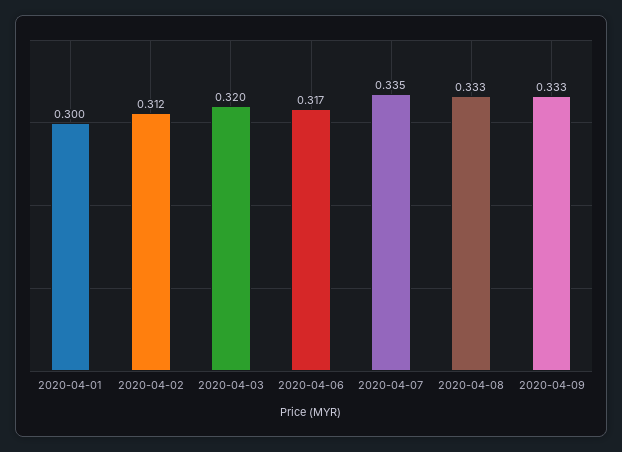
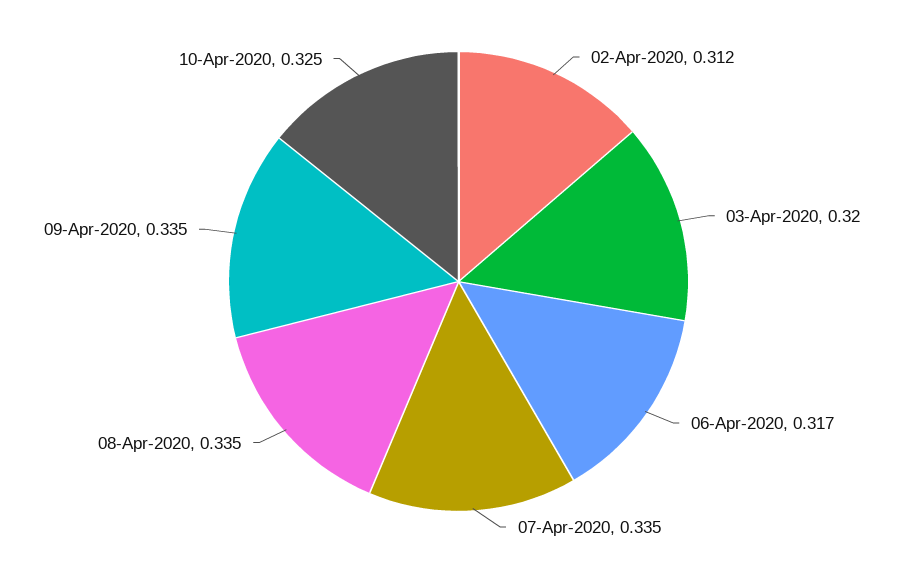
2020-04-01: 0.3 -> none
2020-04-08: 0.333 -> 0.335
2020-04-09: 0.333 -> 0.335
10-Apr-2020: none -> 0.325

